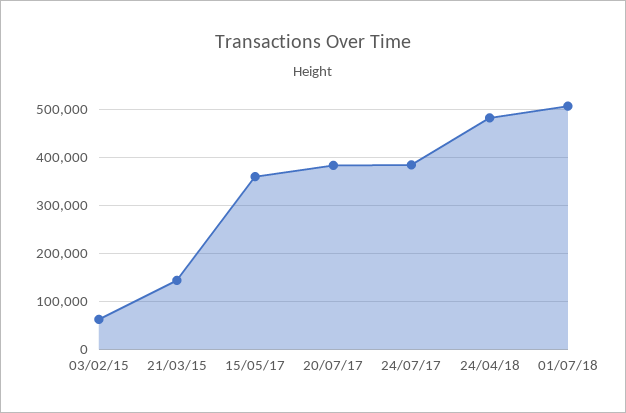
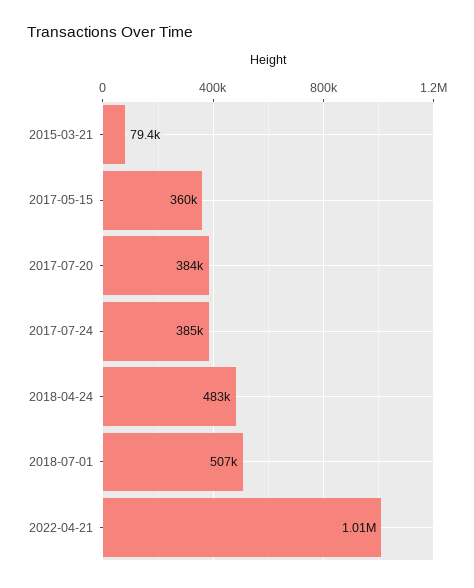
03/02/15: 60000 -> none
21/03/15: 140000 -> 79400
2022-04-21: none -> 1010000

